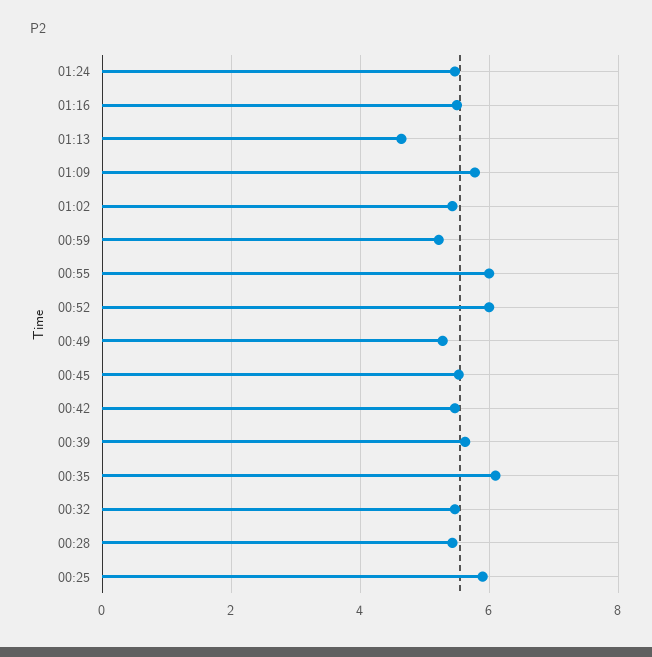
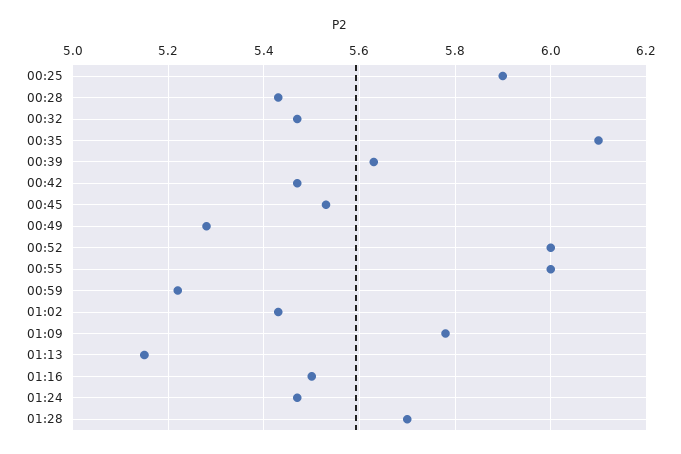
01:13: 4.6 -> 5.15
01:28: none -> 5.7

